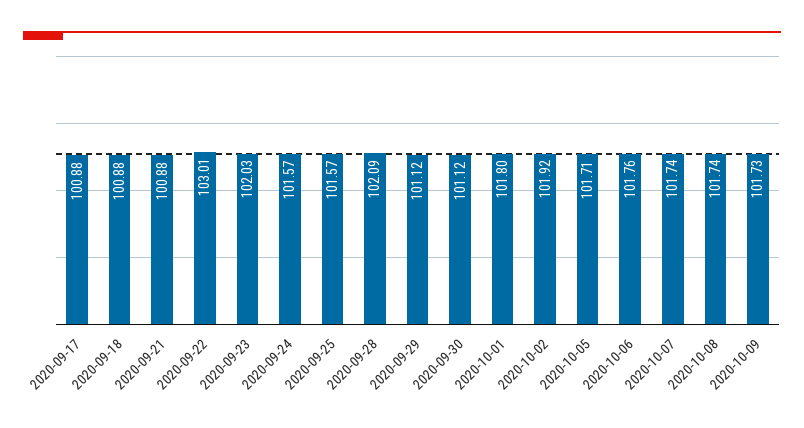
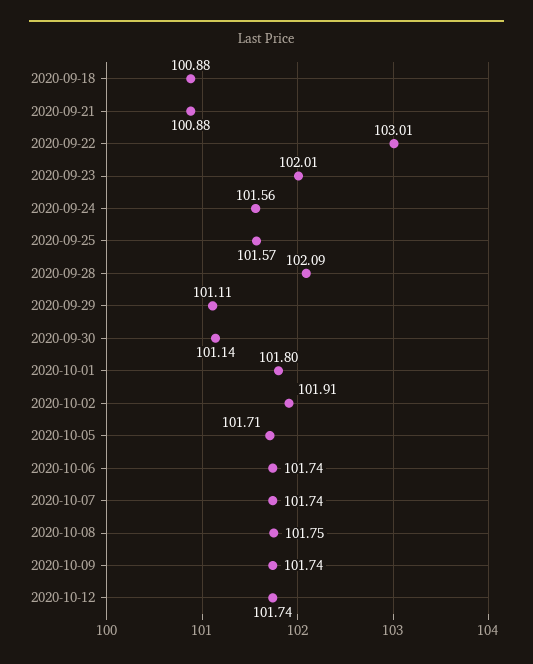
2020-09-17: 100.88 -> none
2020-09-23: 102.03 -> 102.01
2020-09-24: 101.57 -> 101.56
2020-09-29: 101.12 -> 101.11
2020-09-30: 101.12 -> 101.14
2020-10-02: 101.92 -> 101.91
2020-10-06: 101.76 -> 101.74
2020-10-08: 101.74 -> 101.75
2020-10-09: 101.73 -> 101.74
2020-10-12: none -> 101.74

